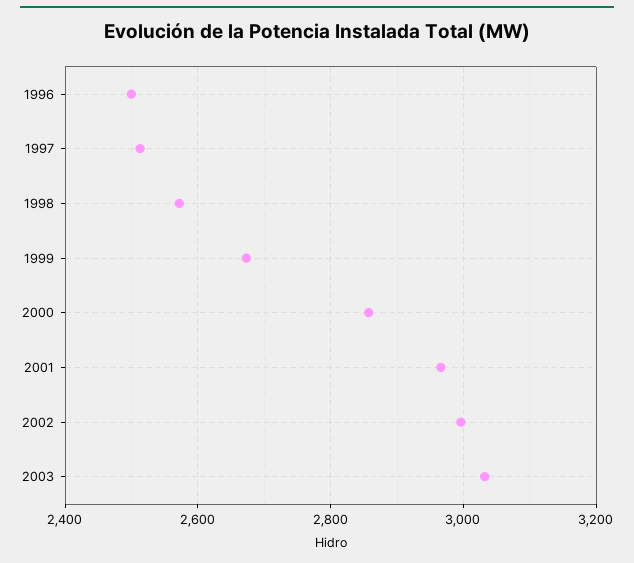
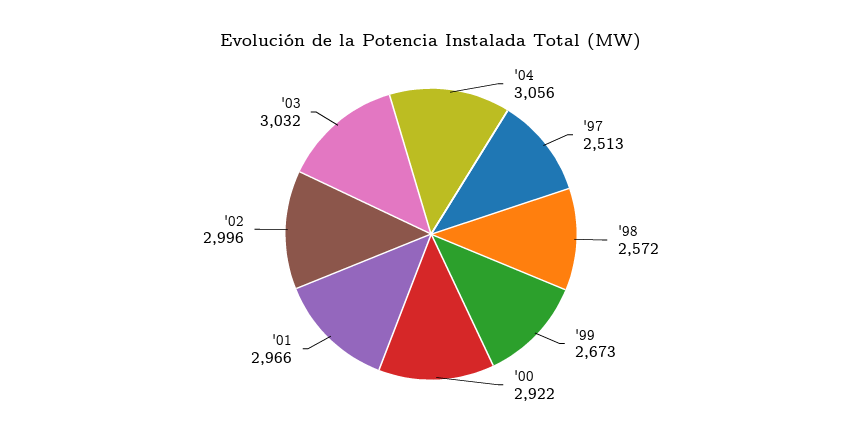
1996: 2500 -> none
2000: 2860 -> 2922
'04: none -> 3056

